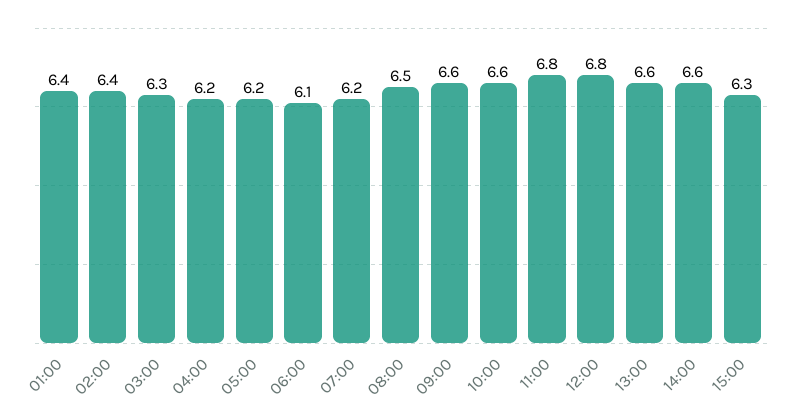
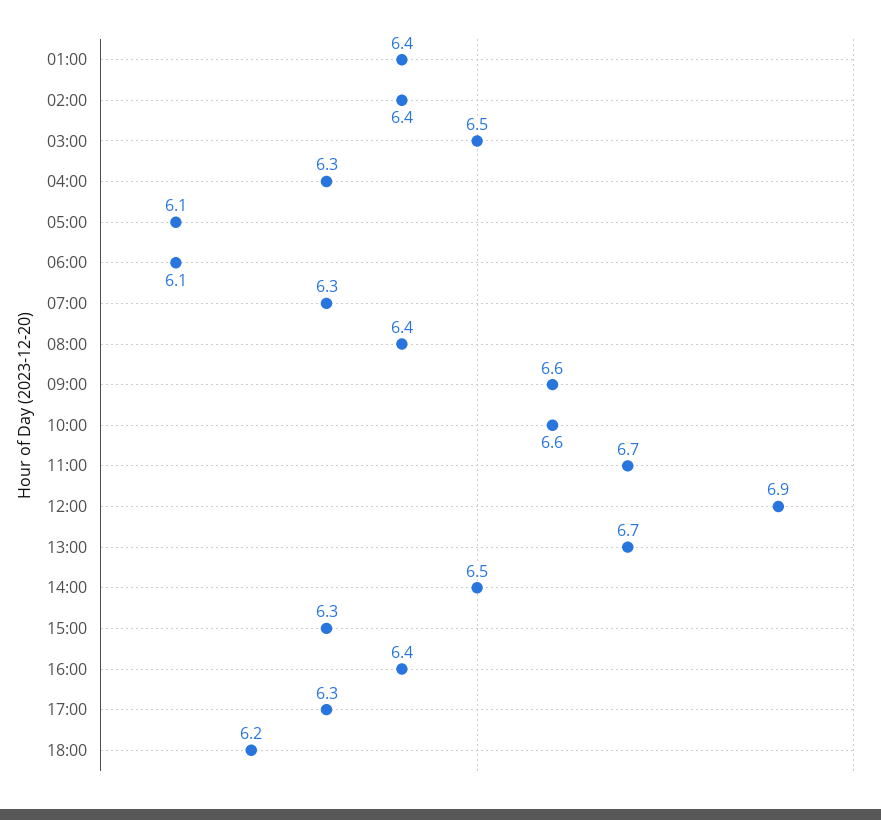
03:00: 6.3 -> 6.5
04:00: 6.2 -> 6.3
05:00: 6.2 -> 6.1
07:00: 6.2 -> 6.3
08:00: 6.5 -> 6.4
11:00: 6.8 -> 6.7
12:00: 6.8 -> 6.9
13:00: 6.6 -> 6.7
14:00: 6.6 -> 6.5
16:00: none -> 6.4
17:00: none -> 6.3
18:00: none -> 6.2

